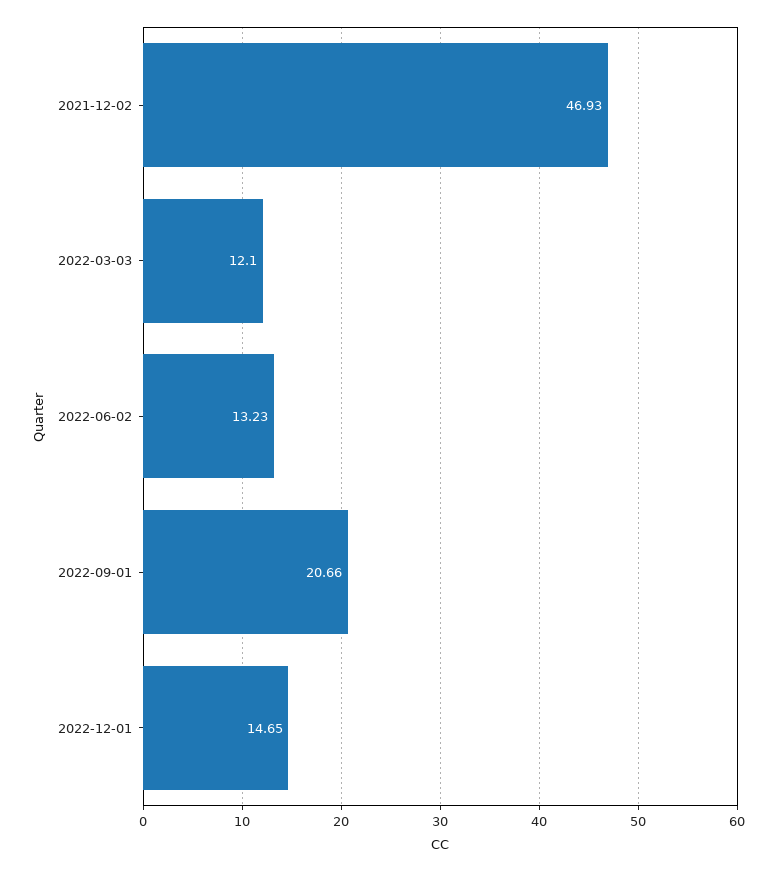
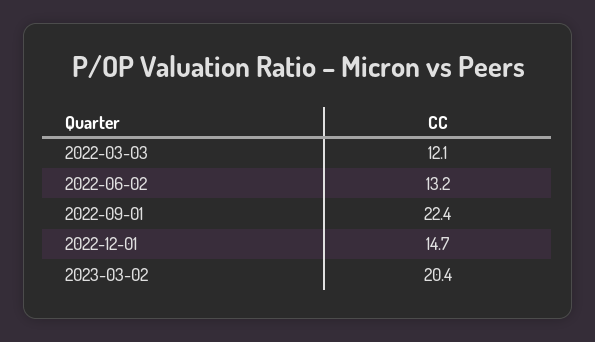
2021-12-02: 46.93 -> none
2022-09-01: 20.66 -> 22.4
2023-03-02: none -> 20.4

